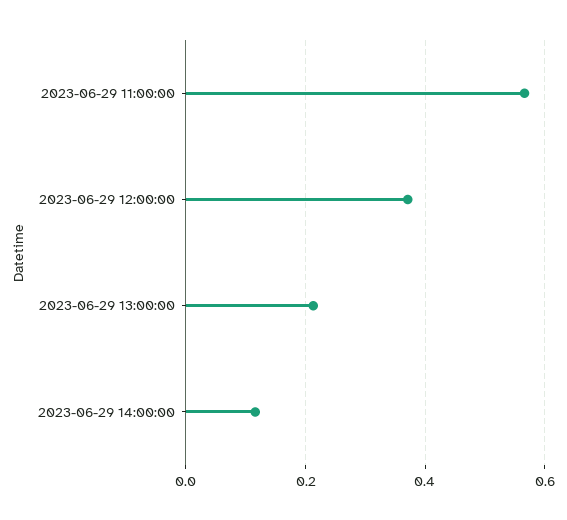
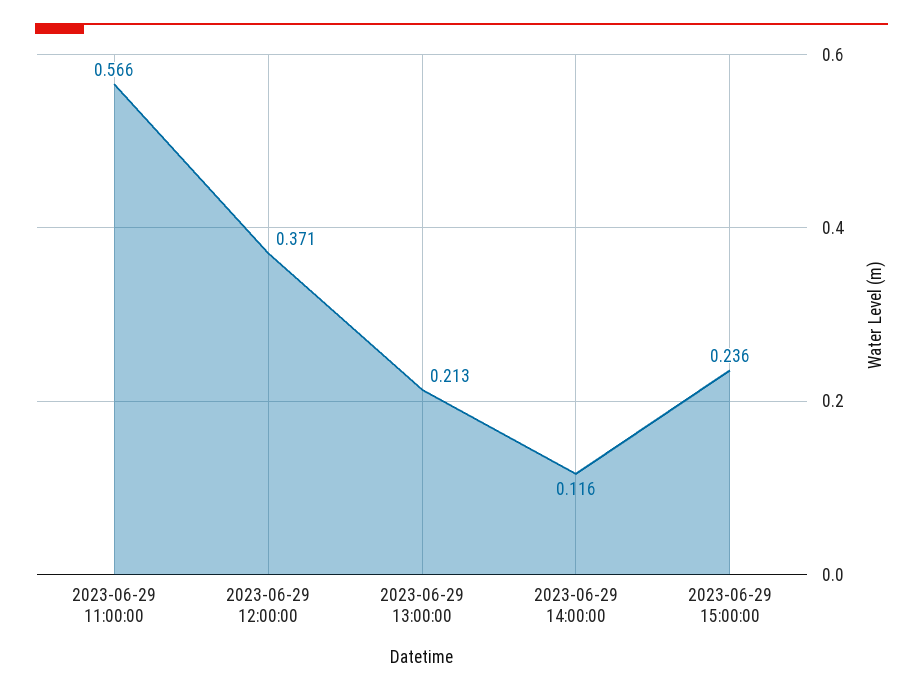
2023-06-29 15:00:00: none -> 0.236

